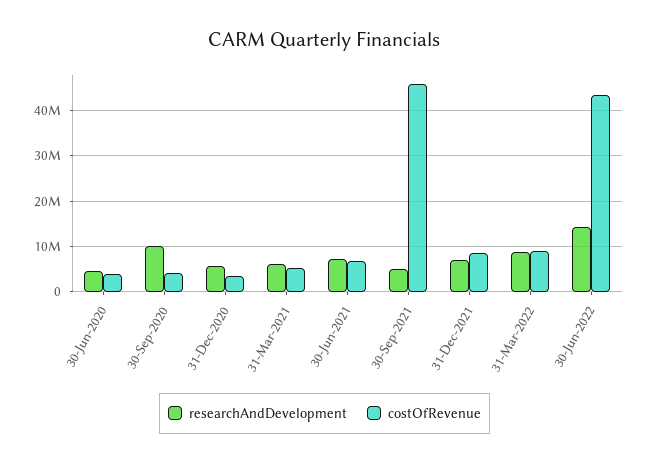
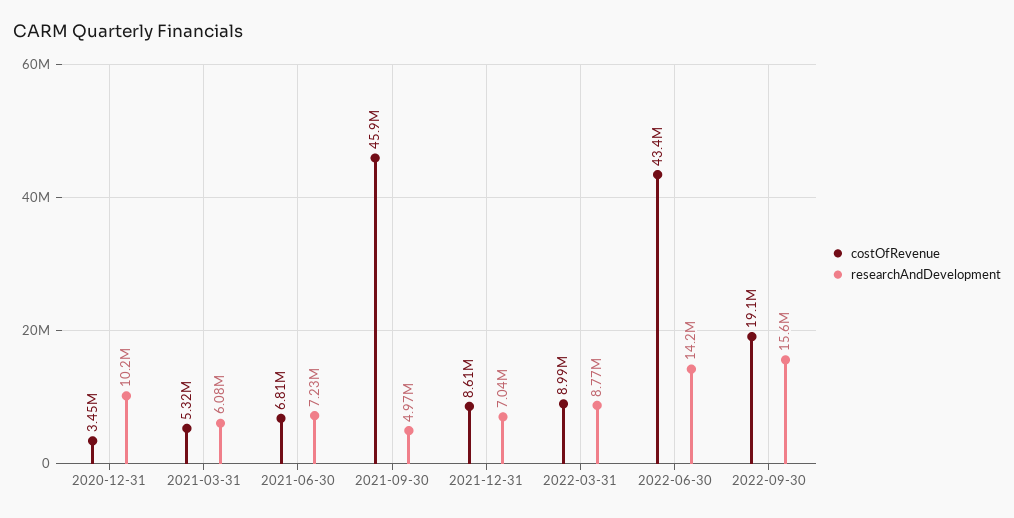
researchAndDevelopment, 30-Jun-2020: 4000000 -> none
costOfRevenue, 30-Jun-2020: 4000000 -> none
researchAndDevelopment, 30-Sep-2020: 10000000 -> none
costOfRevenue, 30-Sep-2020: 4000000 -> none
researchAndDevelopment, 31-Dec-2020: 6000000 -> 10200000
costOfRevenue, 2022-09-30: none -> 19100000
researchAndDevelopment, 2022-09-30: none -> 15600000

